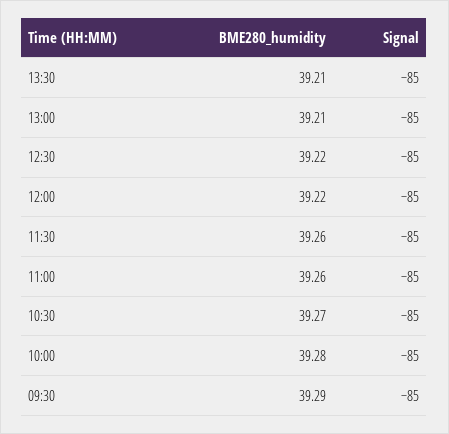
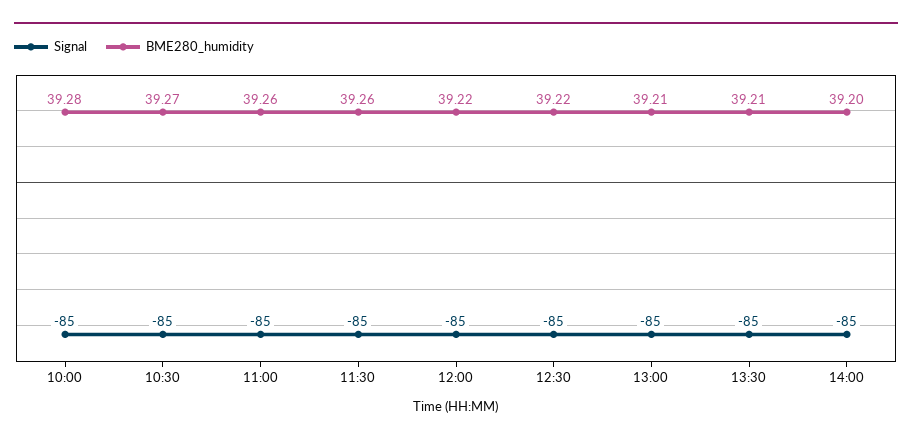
BME280_humidity, 09:30: 39.29 -> none
Signal, 09:30: -85 -> none
Signal, 14:00: none -> -85
BME280_humidity, 14:00: none -> 39.2

